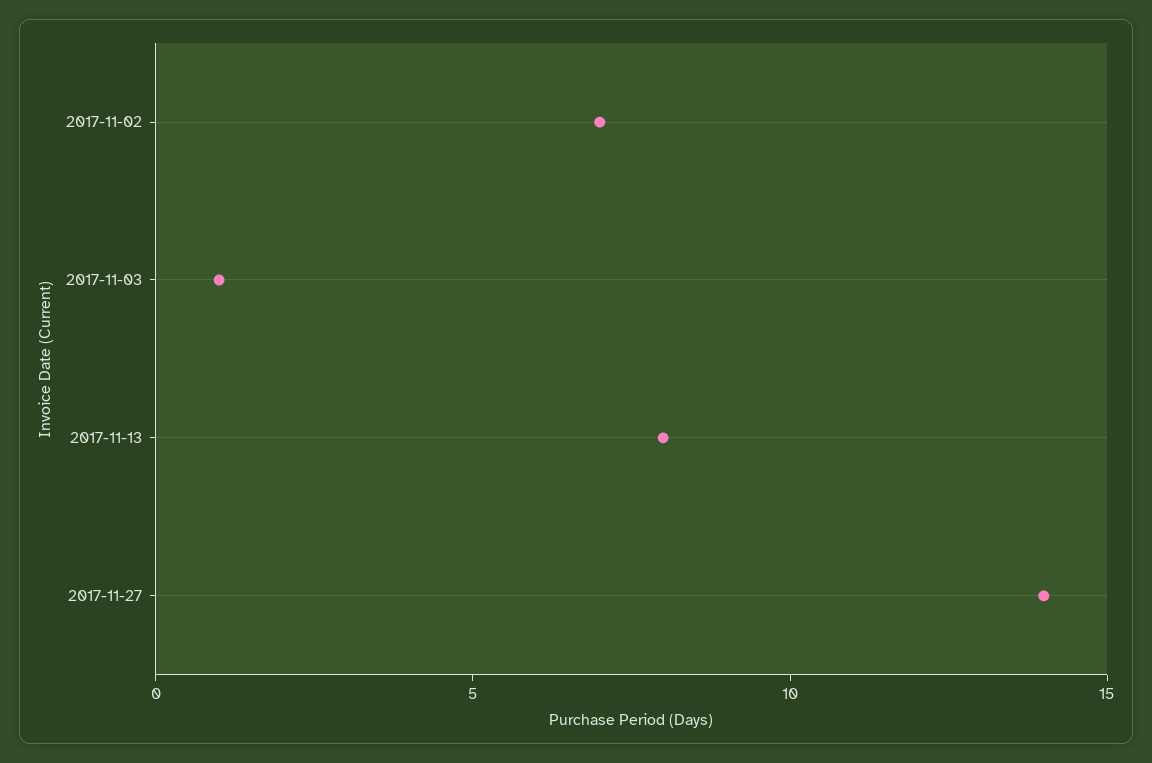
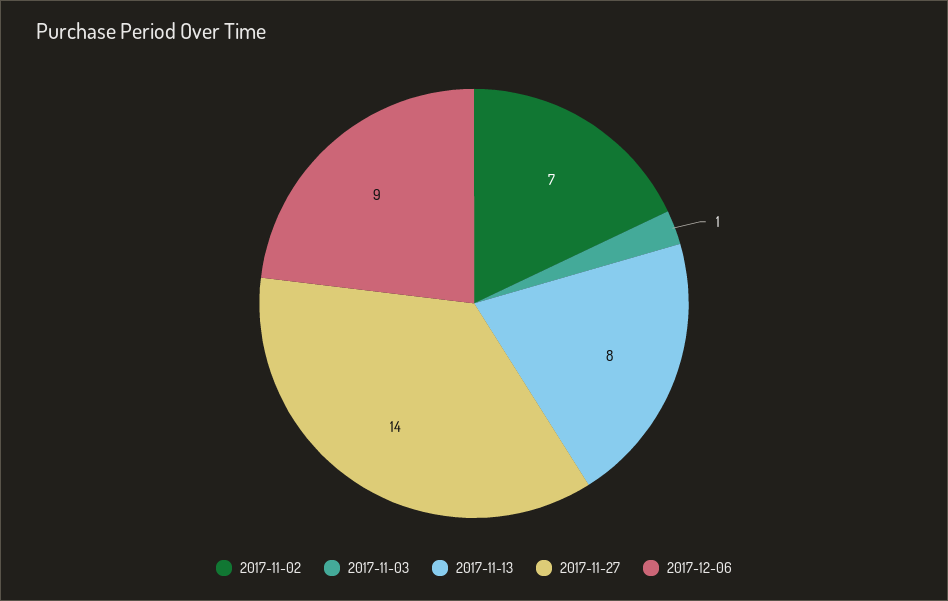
2017-12-06: none -> 9

